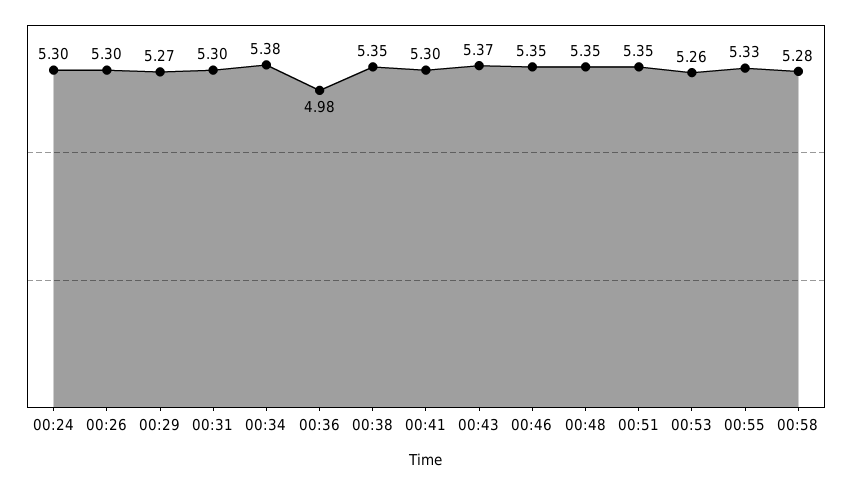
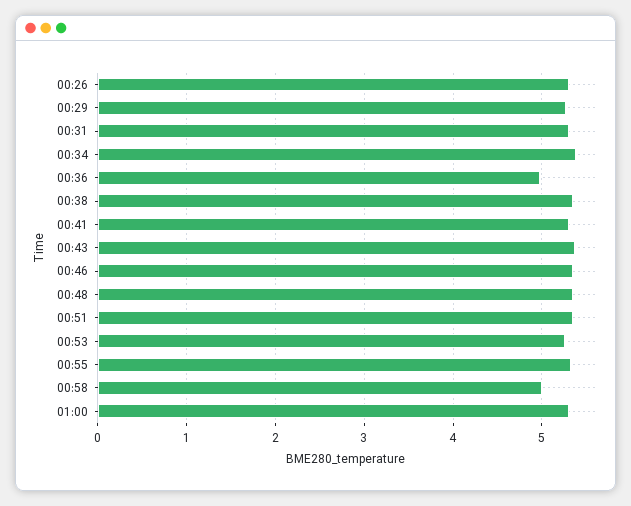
00:24: 5.3 -> none
00:58: 5.28 -> 5
01:00: none -> 5.3

